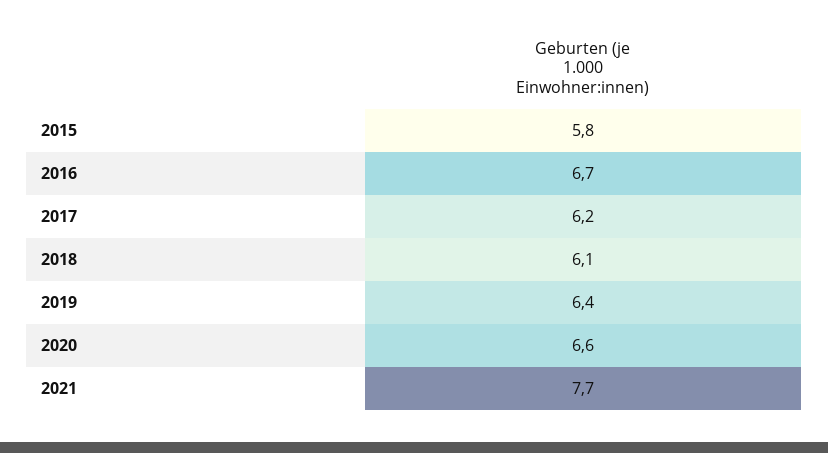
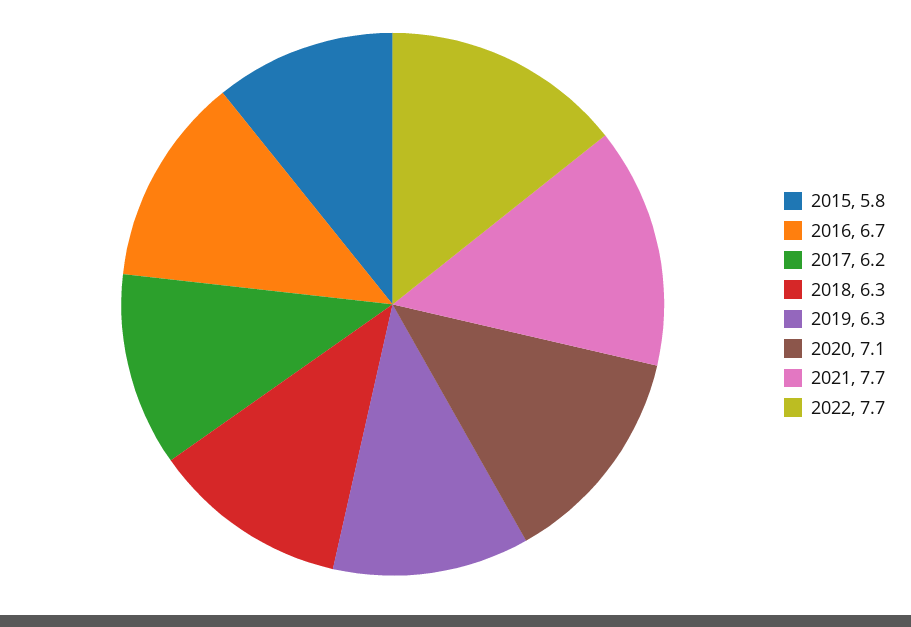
2018: 6.1 -> 6.3
2019: 6.4 -> 6.3
2020: 6.6 -> 7.1
2022: none -> 7.7

